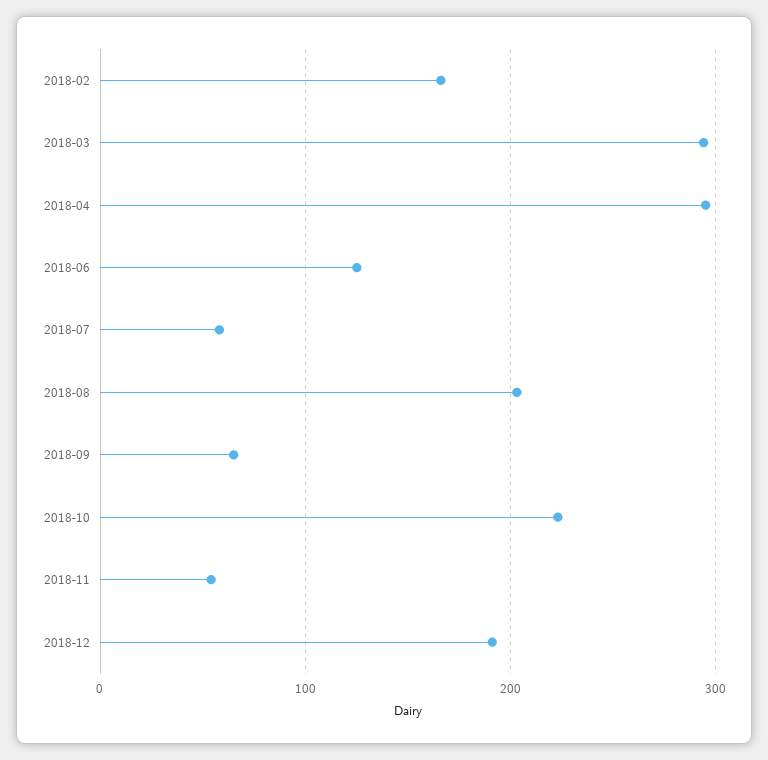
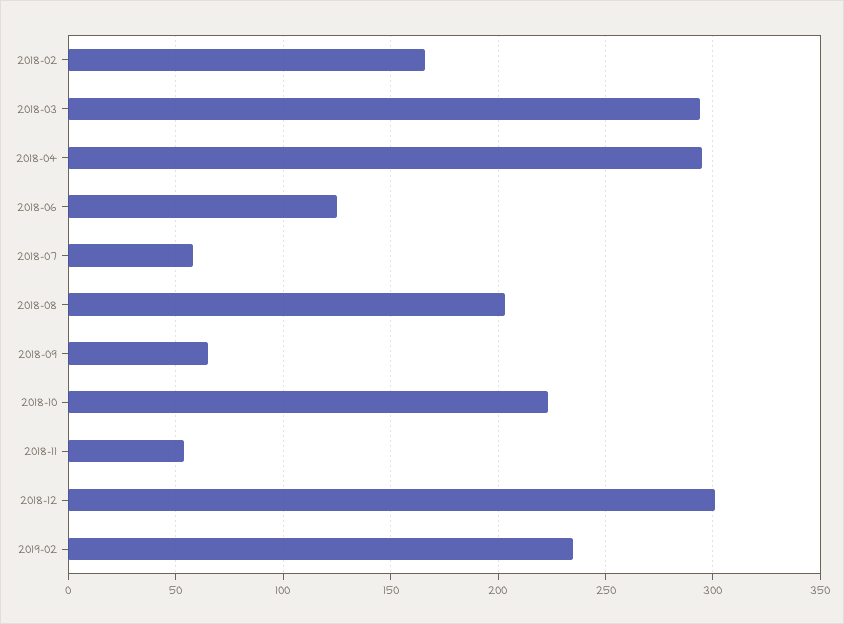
2018-12: 190 -> 300
2019-02: none -> 235

